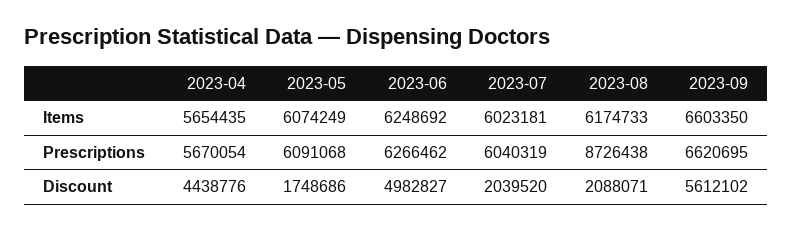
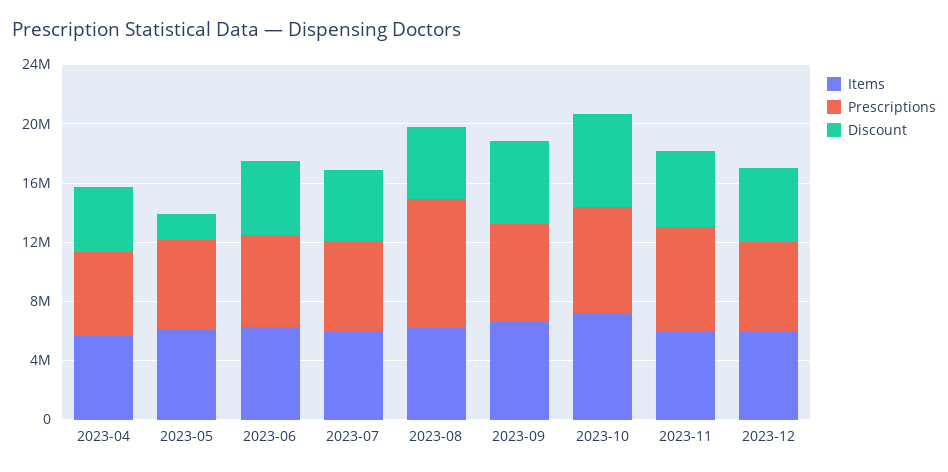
Discount, 2023-07: 2039520 -> 5000000
Discount, 2023-08: 2088071 -> 5000000
Items, 2023-10: none -> 7000000
Prescriptions, 2023-10: none -> 7000000
Discount, 2023-10: none -> 6000000
Items, 2023-11: none -> 6000000
Prescriptions, 2023-11: none -> 7000000
Discount, 2023-11: none -> 5000000
Items, 2023-12: none -> 6000000
Prescriptions, 2023-12: none -> 6000000
Discount, 2023-12: none -> 5000000

